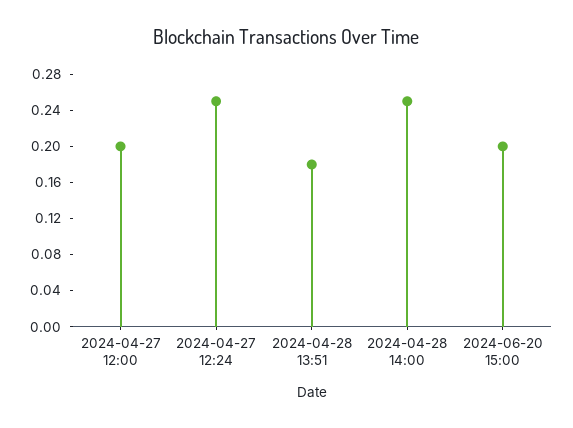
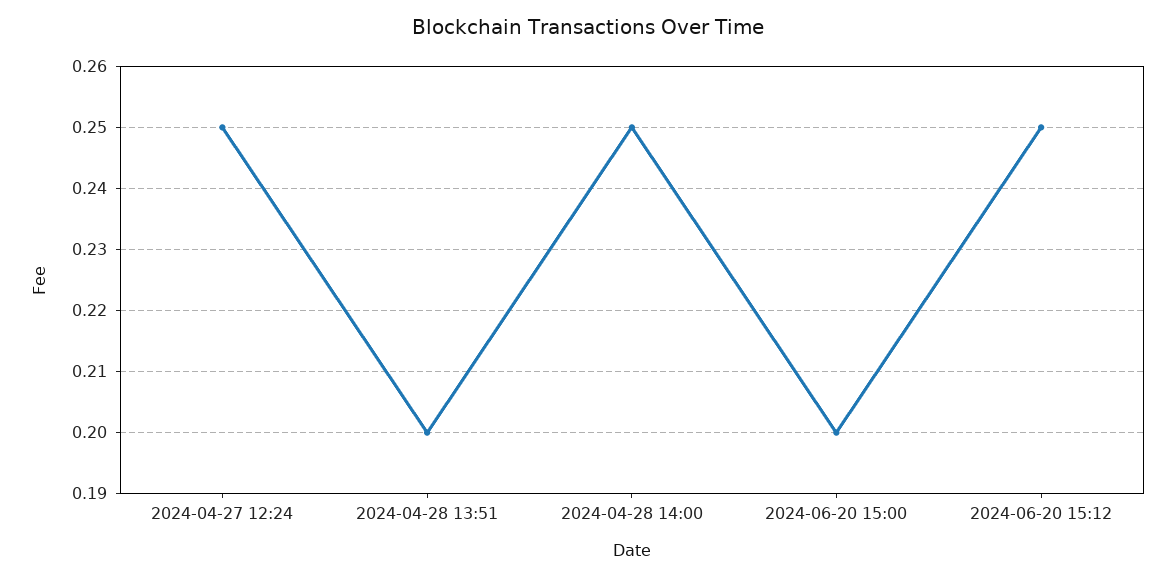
2024-04-27 12:00: 0.2 -> none
2024-04-28 13:51: 0.18 -> 0.2
2024-06-20 15:12: none -> 0.25

